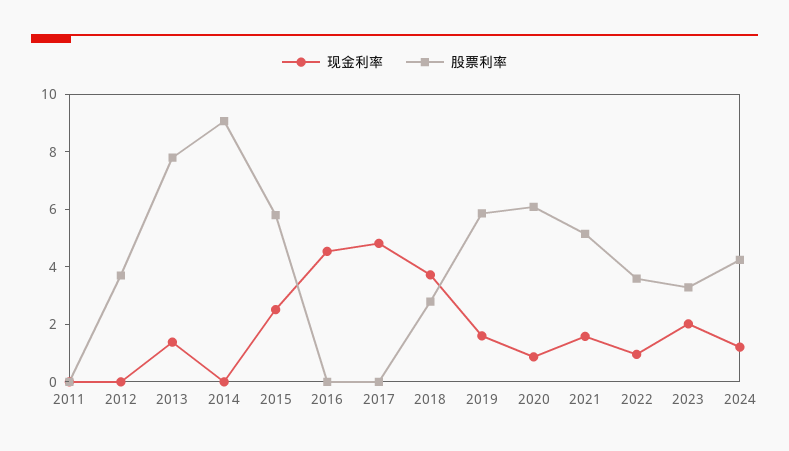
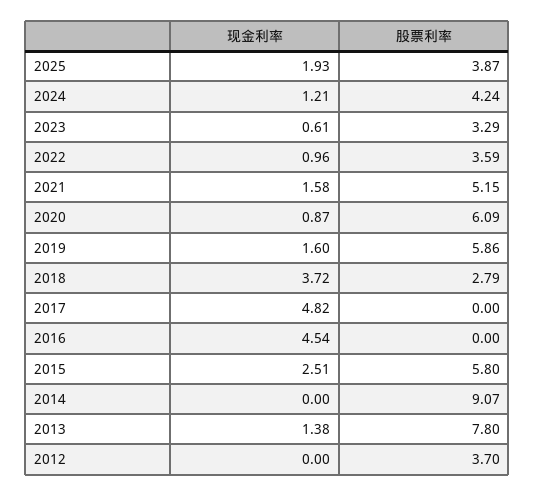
现金利率, 2011: 0 -> none
股票利率, 2011: 0 -> none
现金利率, 2023: 2 -> 0.61
现金利率, 2025: none -> 1.93
股票利率, 2025: none -> 3.87

